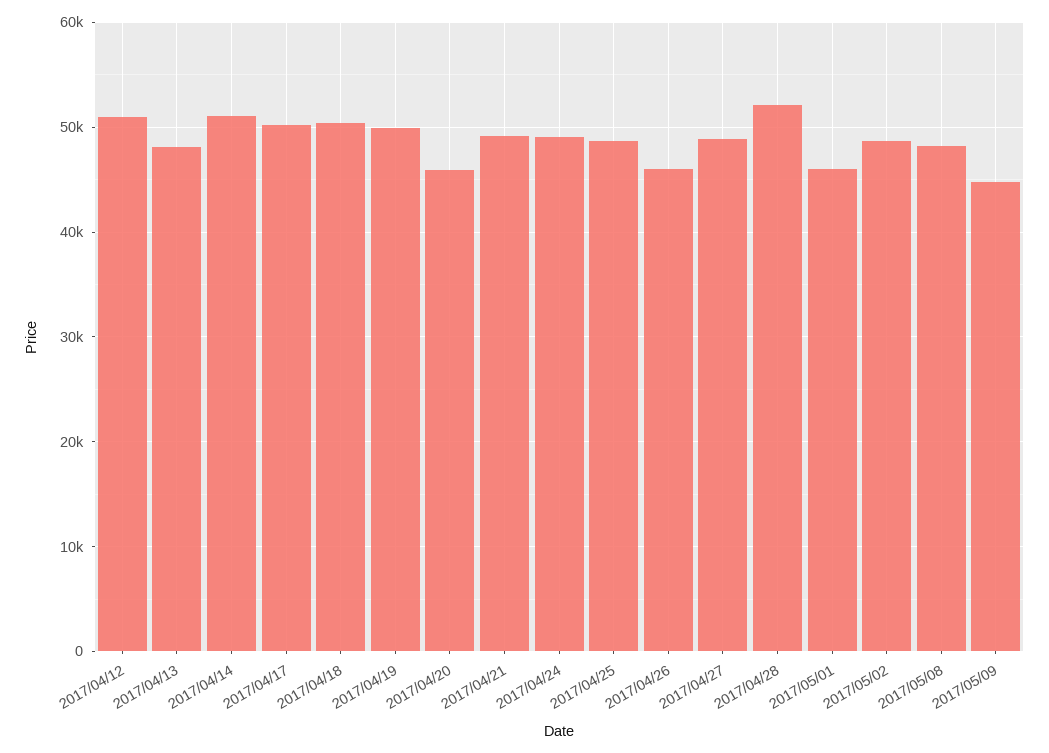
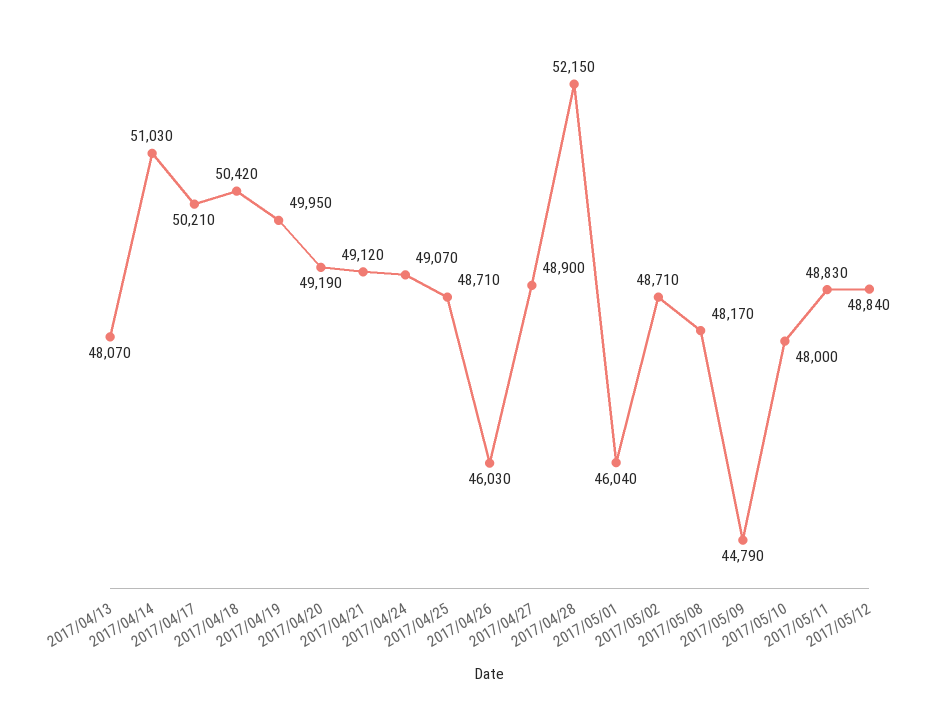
2017/04/12: 51000 -> none
2017/04/20: 46000 -> 49190
2017/05/10: none -> 48000
2017/05/11: none -> 48830
2017/05/12: none -> 48840

